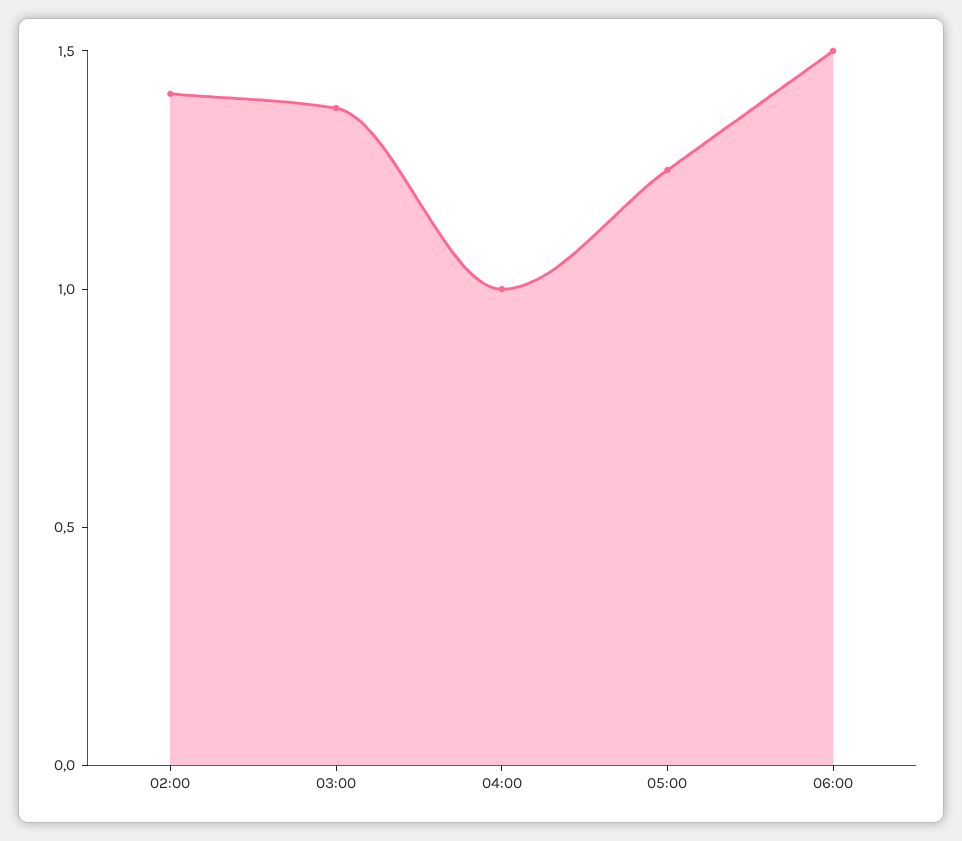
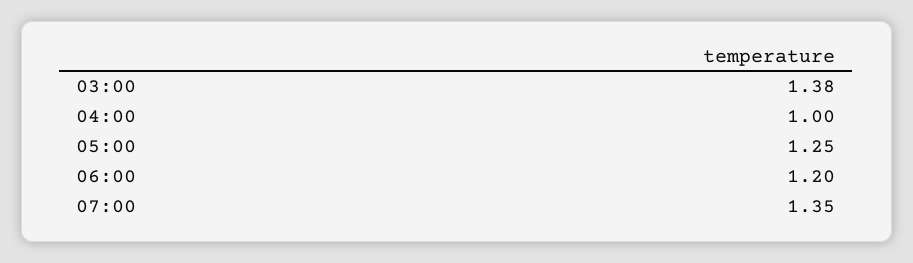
02:00: 1.4 -> none
06:00: 1.5 -> 1.2
07:00: none -> 1.35

